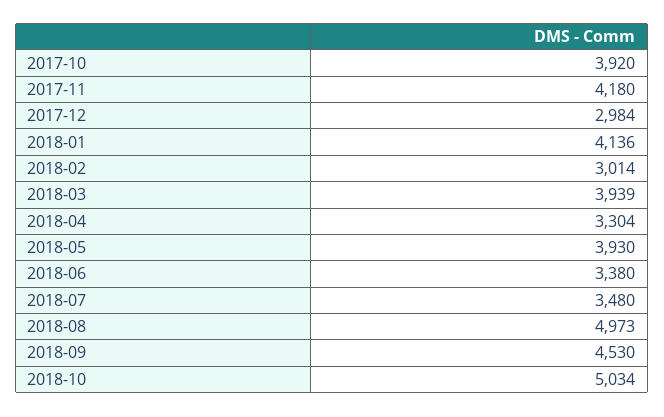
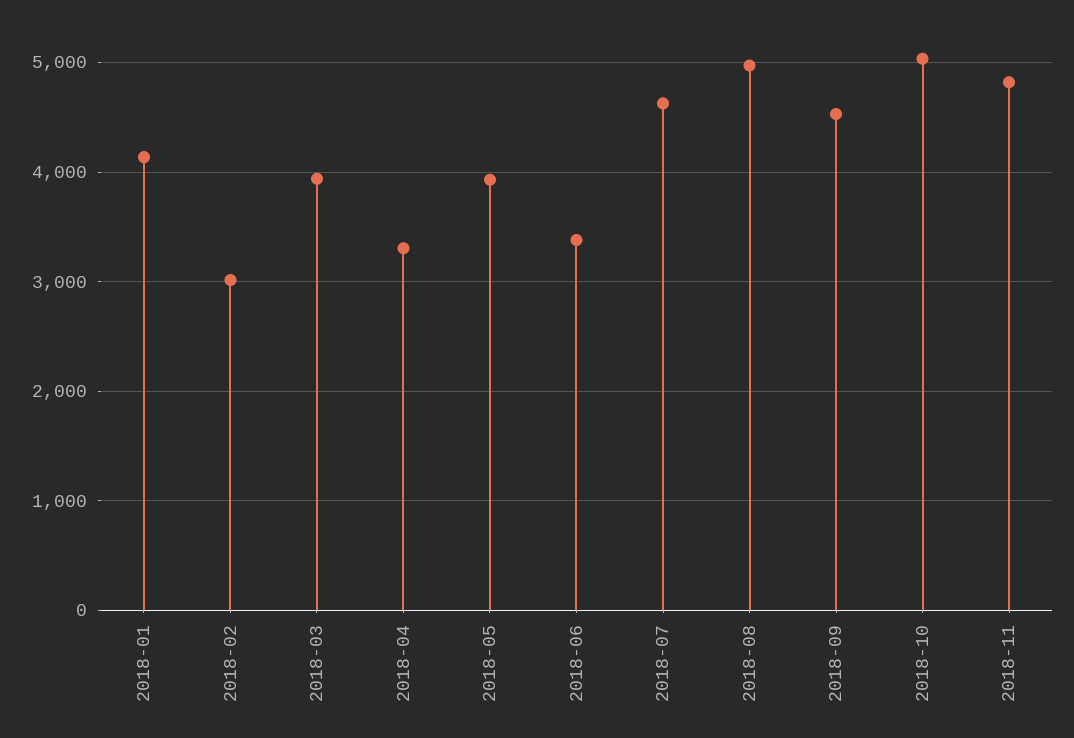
2017-10: 3920 -> none
2017-11: 4180 -> none
2017-12: 2984 -> none
2018-07: 3480 -> 4600
2018-11: none -> 4800

